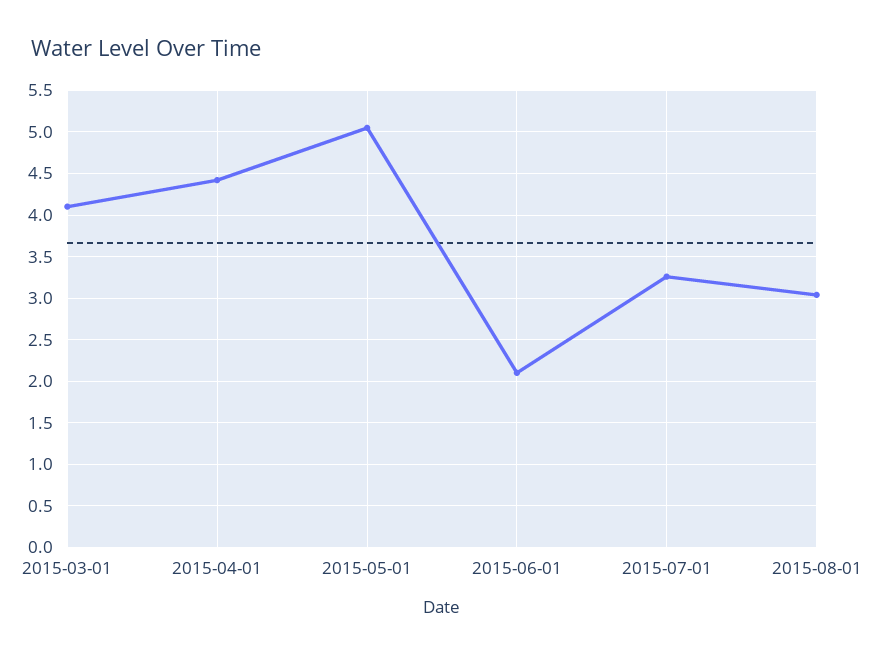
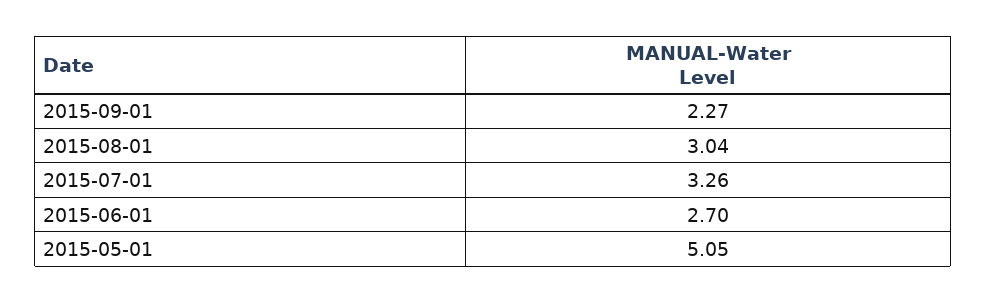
2015-03-01: 4.1 -> none
2015-04-01: 4.4 -> none
2015-06-01: 2.1 -> 2.7
2015-09-01: none -> 2.27

